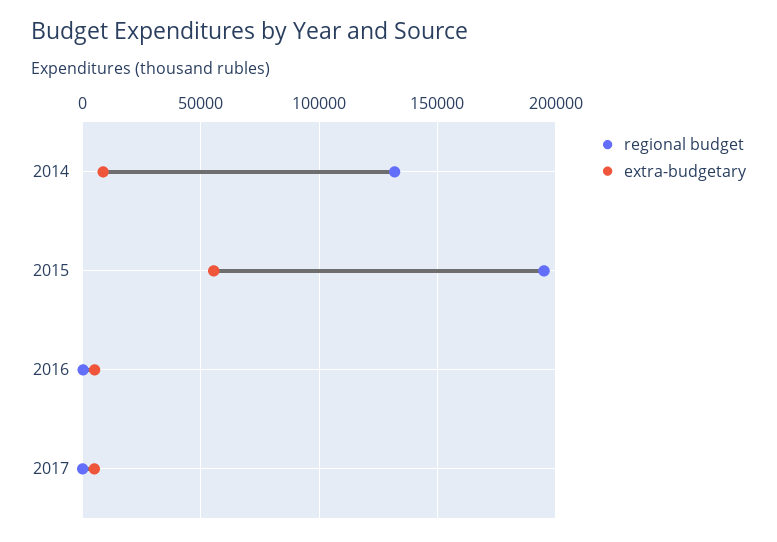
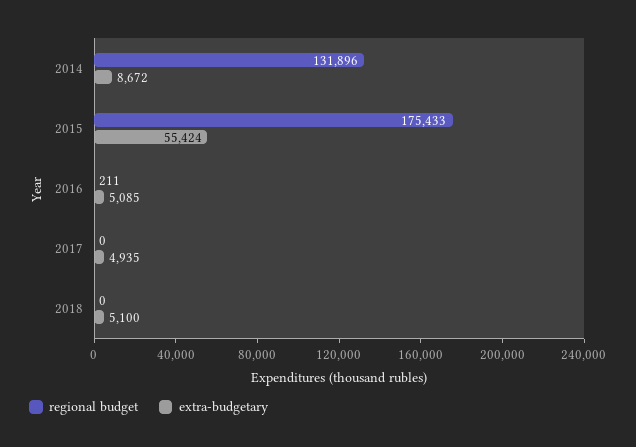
regional budget, 2015: 195000 -> 175433
regional budget, 2018: none -> 0
extra-budgetary, 2018: none -> 5100

